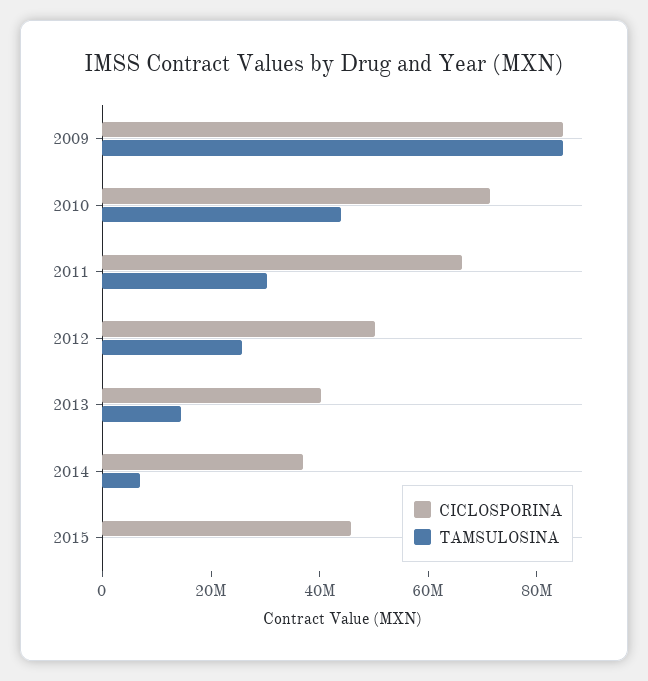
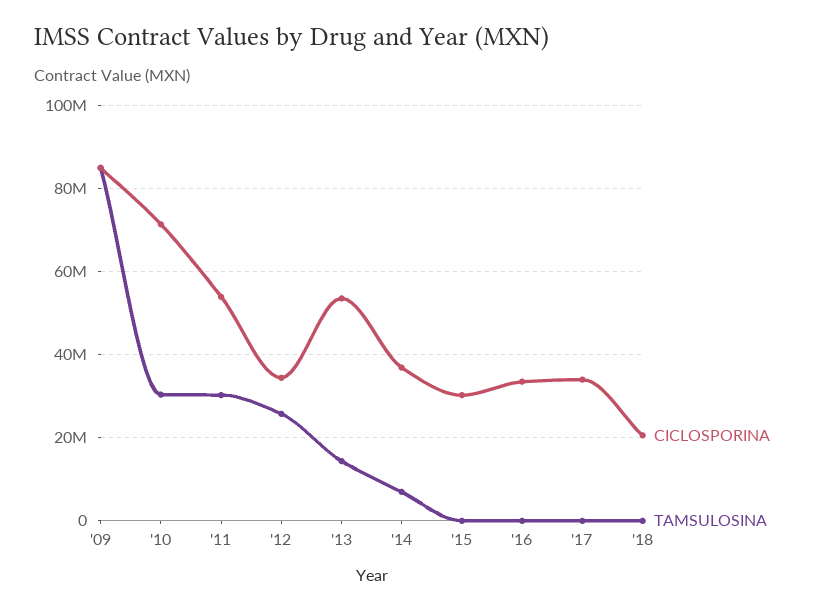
TAMSULOSINA, 2010: 45000000 -> 30000000
CICLOSPORINA, 2011: 65000000 -> 54000000
CICLOSPORINA, 2012: 50000000 -> 34000000
CICLOSPORINA, 2013: 40000000 -> 54000000
CICLOSPORINA, 2015: 45000000 -> 30000000
CICLOSPORINA, '16: none -> 34000000
TAMSULOSINA, '16: none -> 0
CICLOSPORINA, '17: none -> 34000000
TAMSULOSINA, '17: none -> 0
CICLOSPORINA, '18: none -> 20000000
TAMSULOSINA, '18: none -> 0

